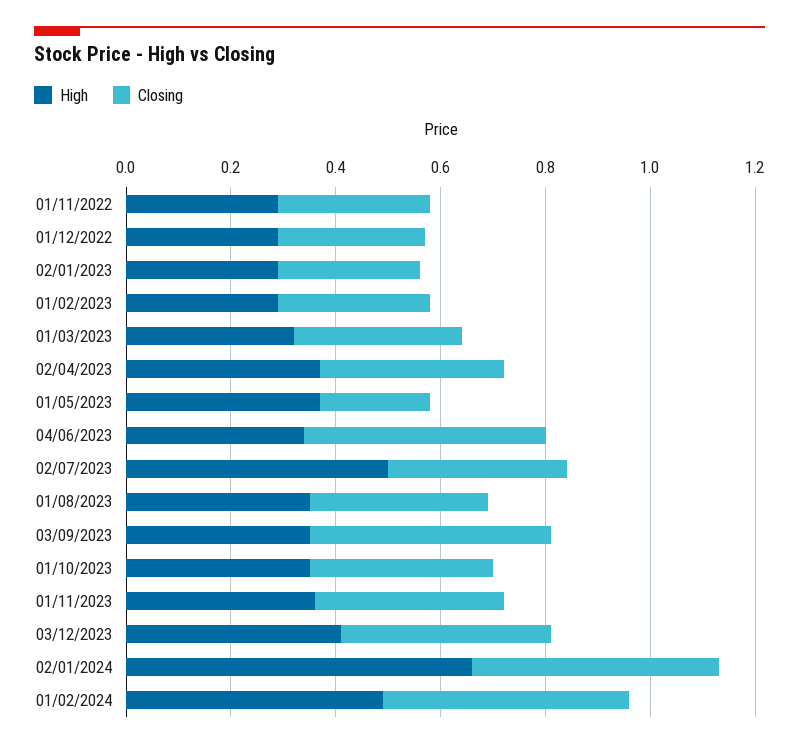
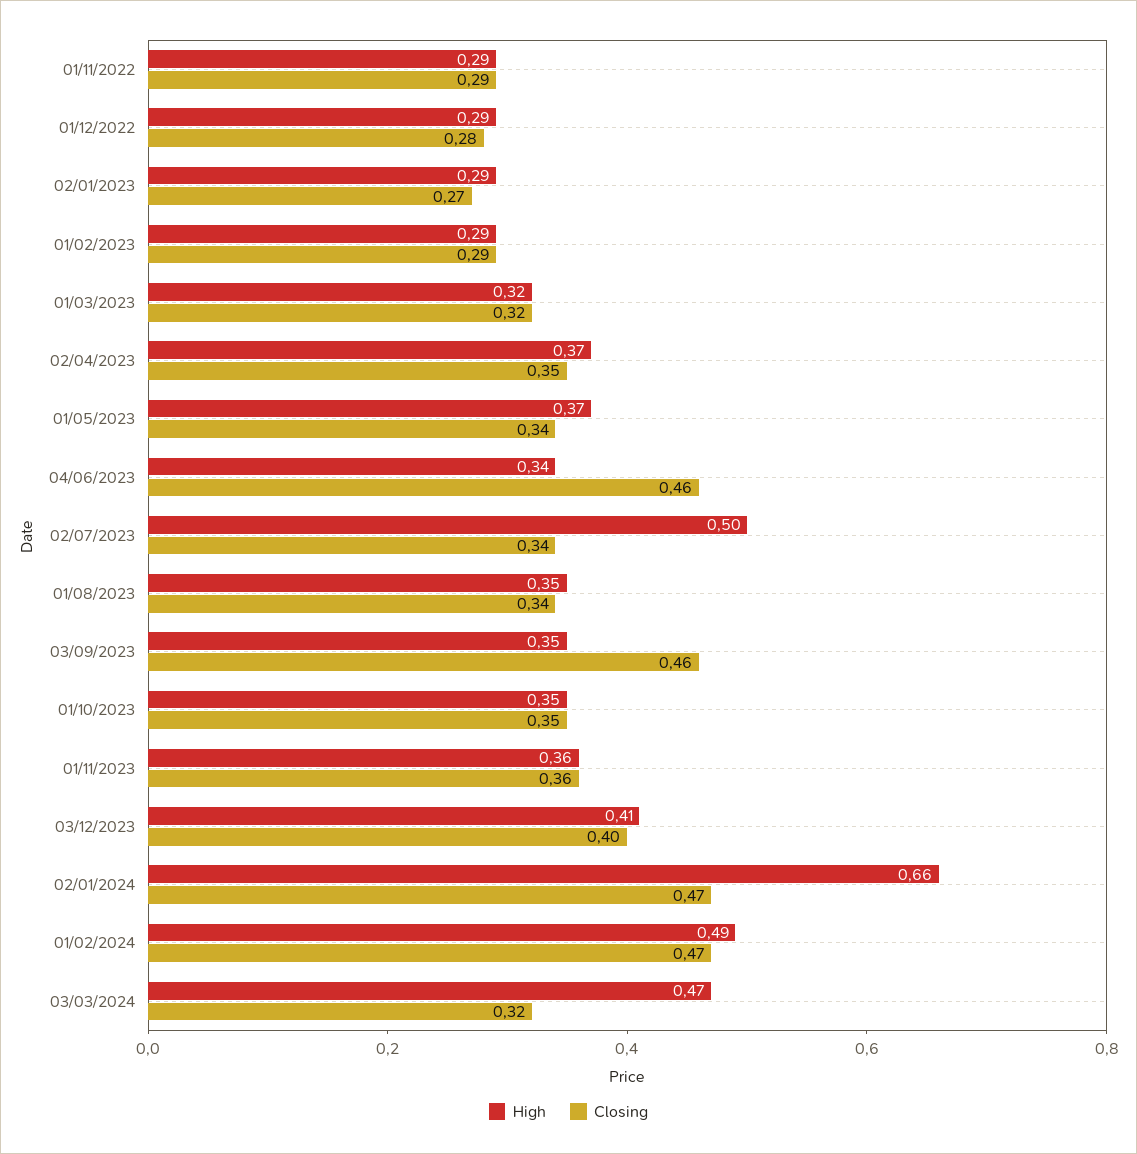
Closing, 01/05/2023: 0.2 -> 0.34
High, 03/03/2024: none -> 0.47
Closing, 03/03/2024: none -> 0.32

